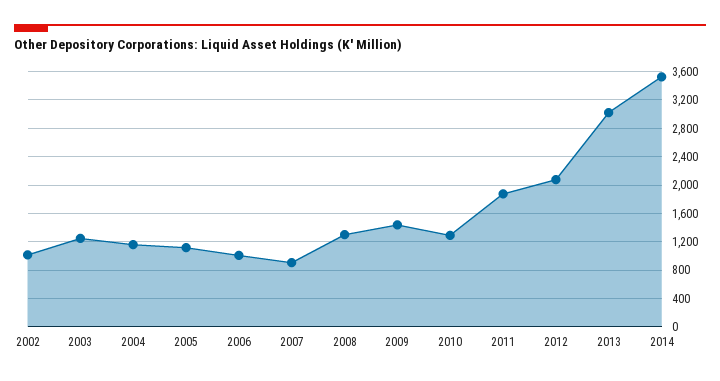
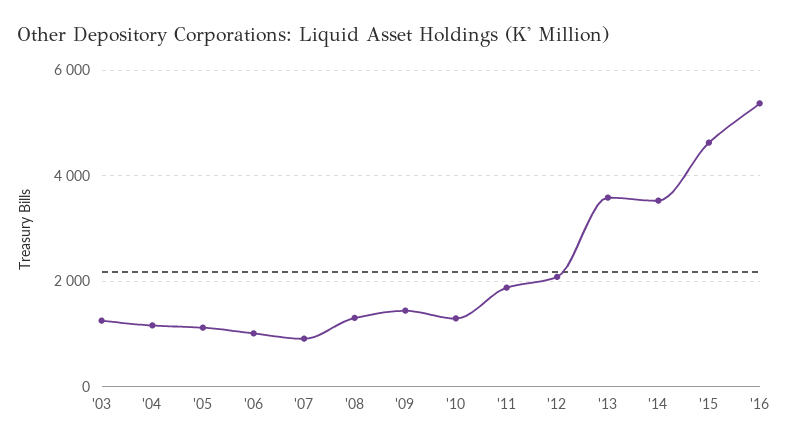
2002: 1000 -> none
2013: 3000 -> 3600
'15: none -> 4600
'16: none -> 5400

